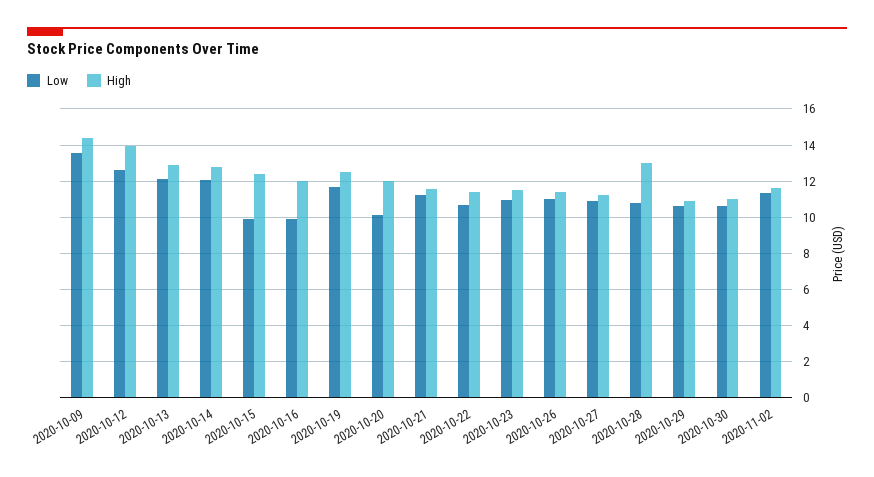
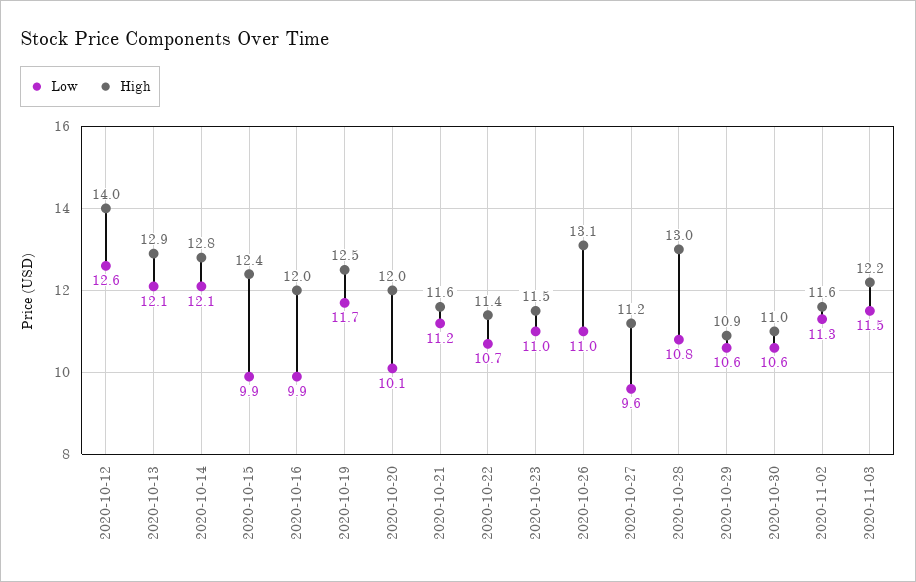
Low, 2020-10-09: 13.5 -> none
High, 2020-10-09: 14.5 -> none
High, 2020-10-26: 11.5 -> 13.1
Low, 2020-10-27: 11 -> 9.6
Low, 2020-11-03: none -> 11.5
High, 2020-11-03: none -> 12.2

